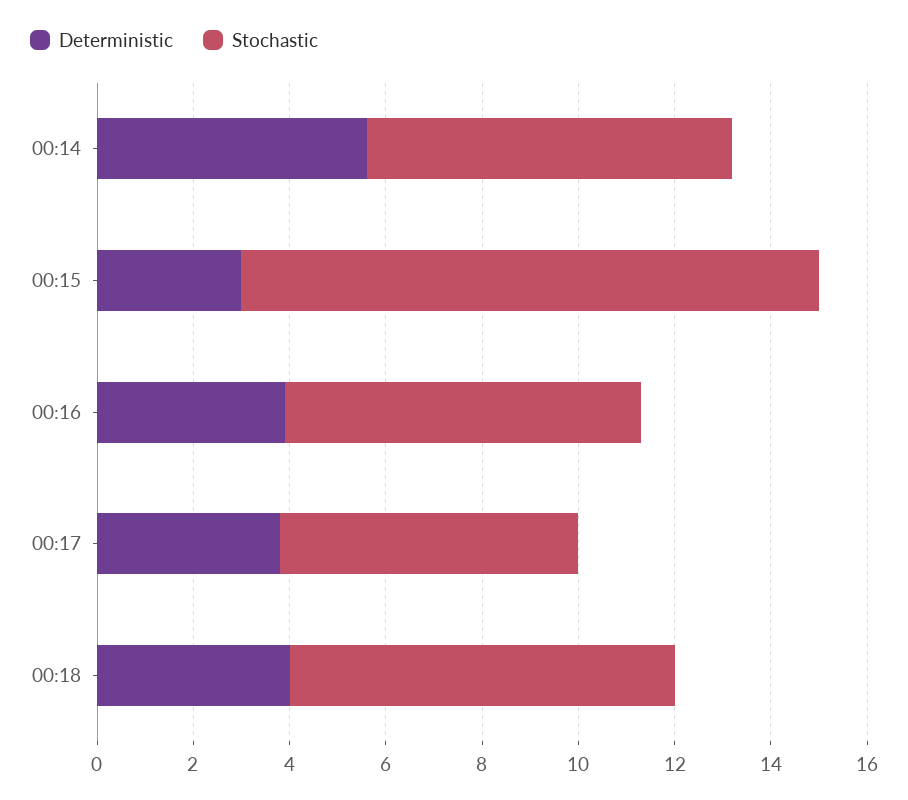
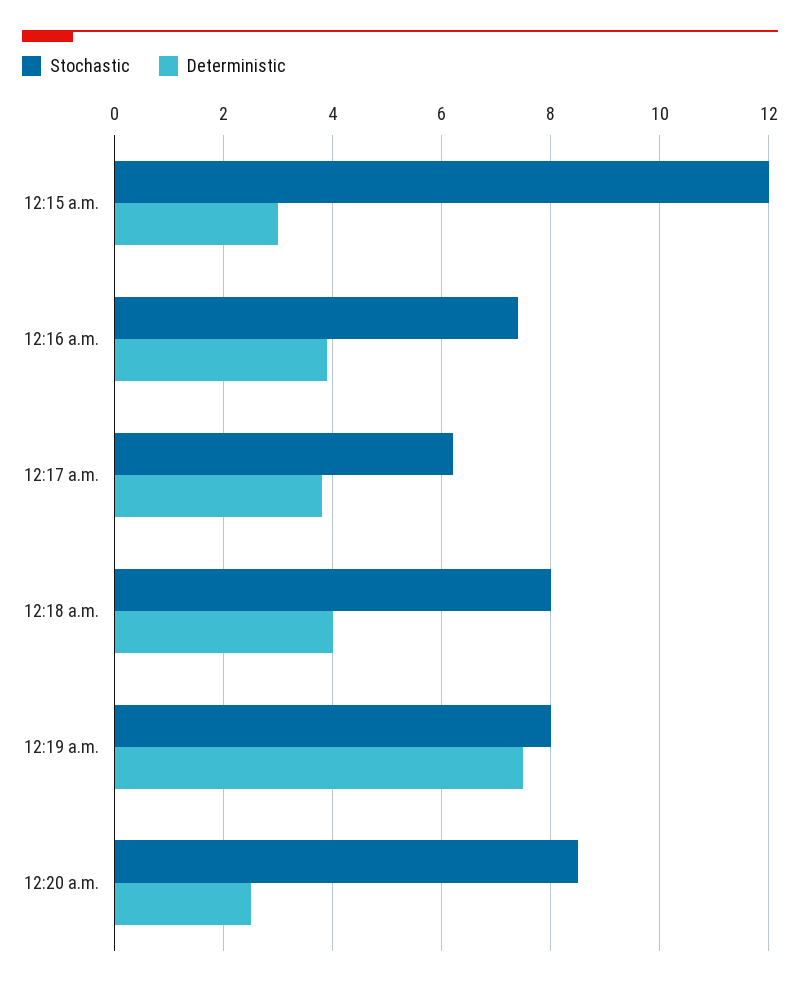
Deterministic, 00:14: 5.5 -> none
Stochastic, 00:14: 7.5 -> none
Stochastic, 12:19 a.m.: none -> 8
Deterministic, 12:19 a.m.: none -> 7.5
Stochastic, 12:20 a.m.: none -> 8.5
Deterministic, 12:20 a.m.: none -> 2.5

